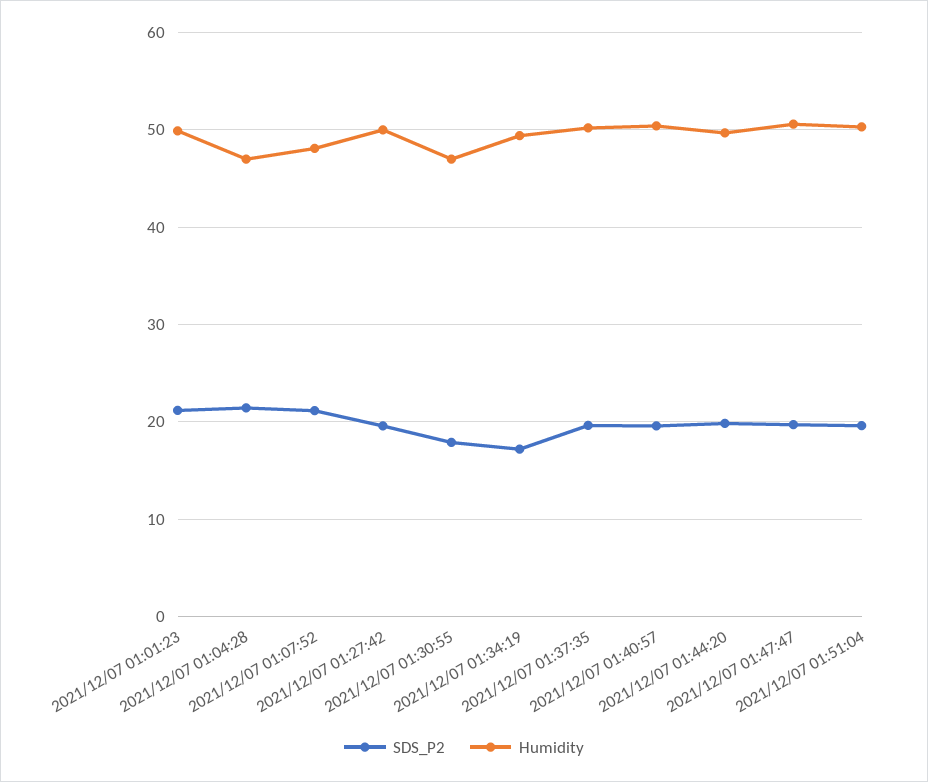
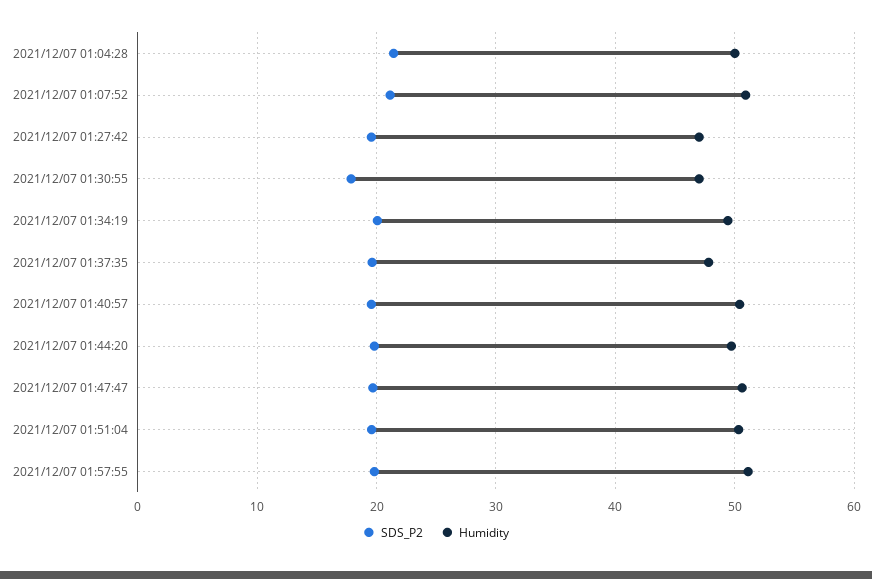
SDS_P2, 2021/12/07 01:01:23: 21 -> none
Humidity, 2021/12/07 01:01:23: 50 -> none
Humidity, 2021/12/07 01:04:28: 47 -> 50
Humidity, 2021/12/07 01:07:52: 48 -> 51
Humidity, 2021/12/07 01:27:42: 50 -> 47
SDS_P2, 2021/12/07 01:34:19: 17 -> 20
Humidity, 2021/12/07 01:37:35: 50 -> 48
SDS_P2, 2021/12/07 01:57:55: none -> 20
Humidity, 2021/12/07 01:57:55: none -> 51

